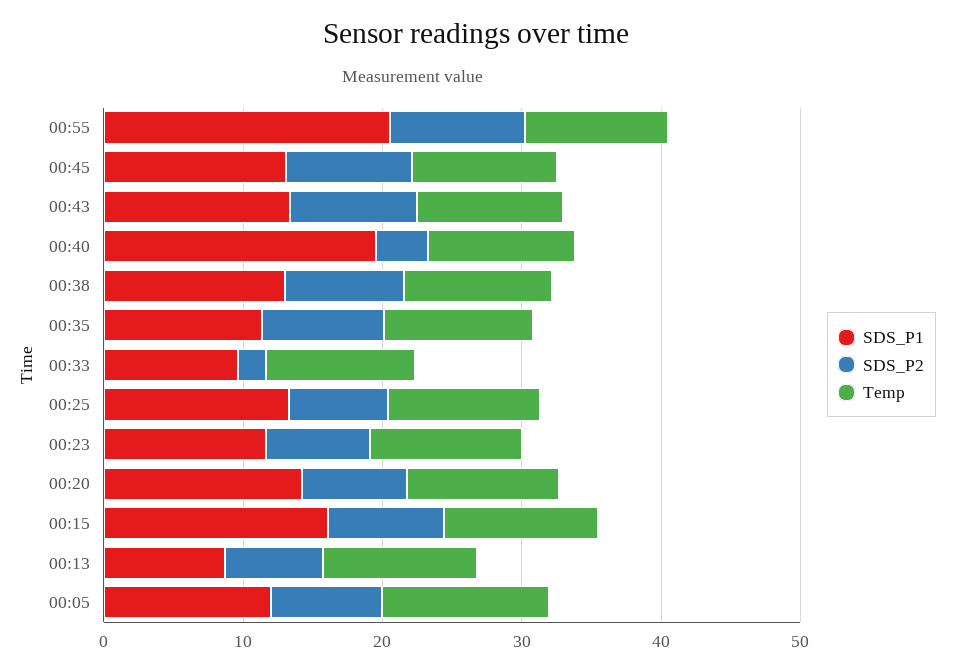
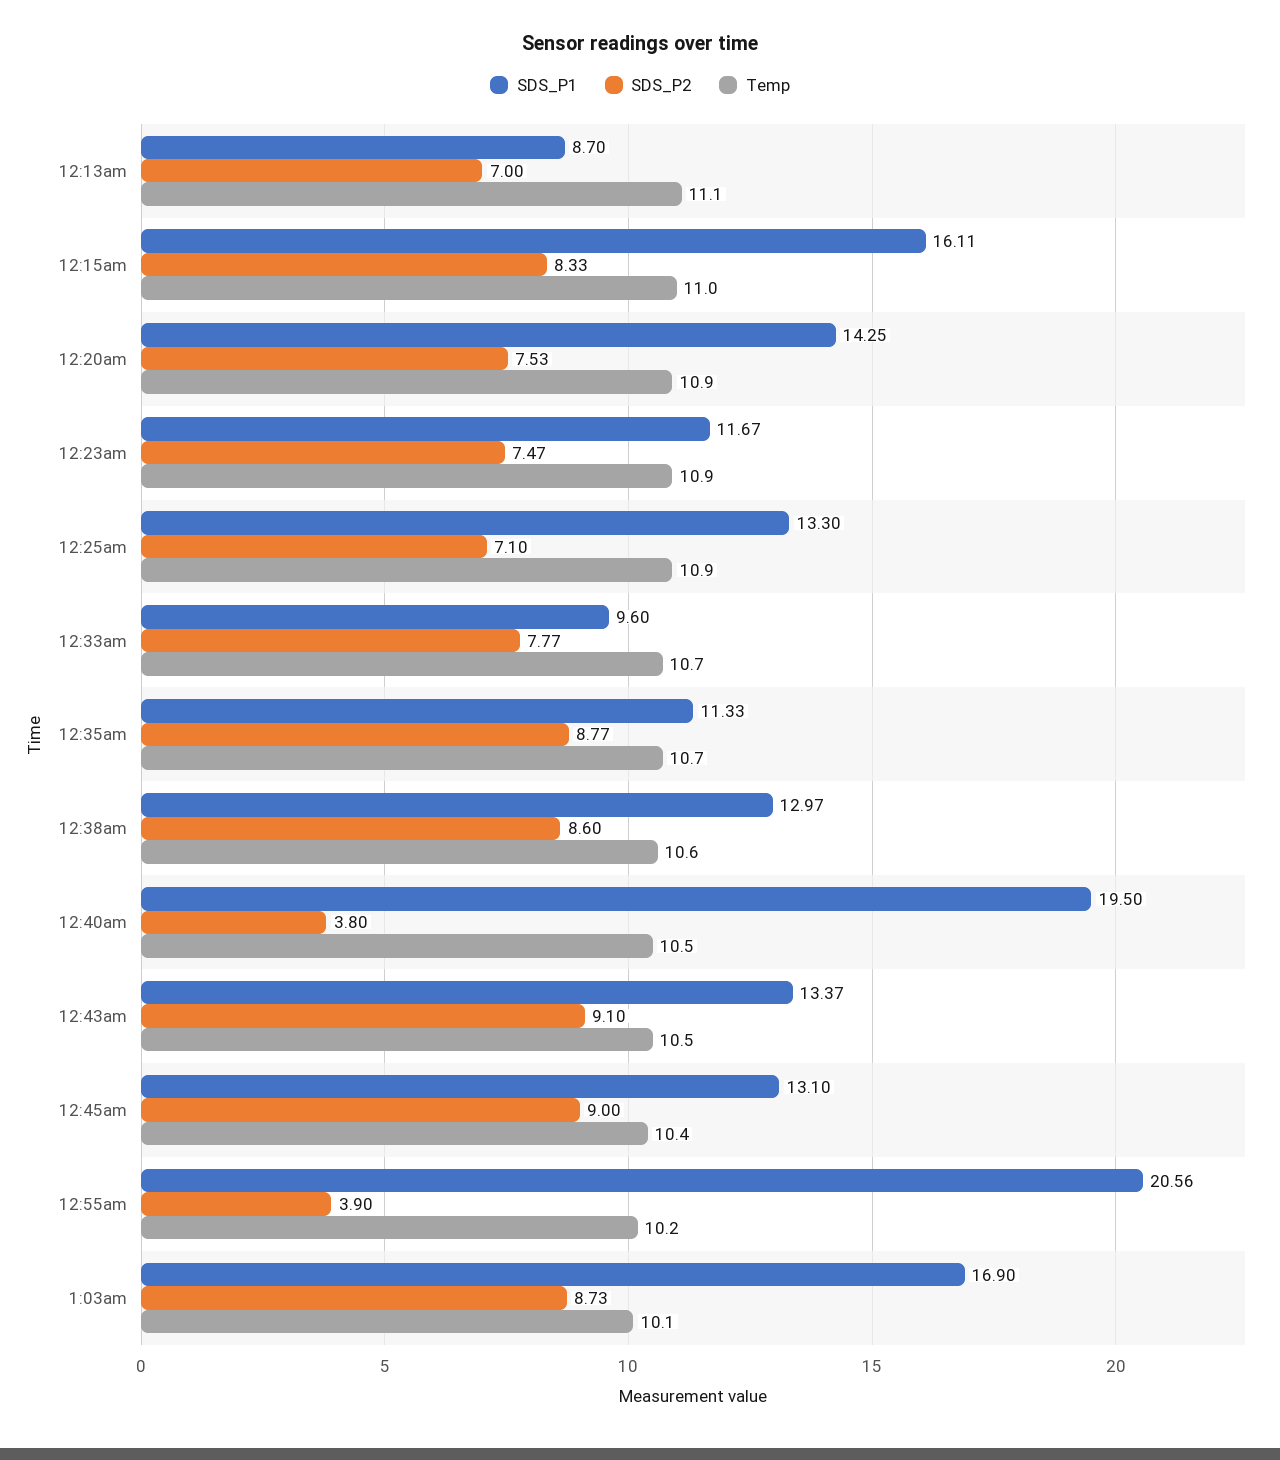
SDS_P2, 00:55: 10 -> 3.9
SDS_P2, 00:33: 2 -> 7.77
SDS_P1, 00:05: 12 -> none
SDS_P2, 00:05: 8 -> none
Temp, 00:05: 12 -> none
SDS_P1, 1:03am: none -> 16.9
SDS_P2, 1:03am: none -> 8.73
Temp, 1:03am: none -> 10.1

